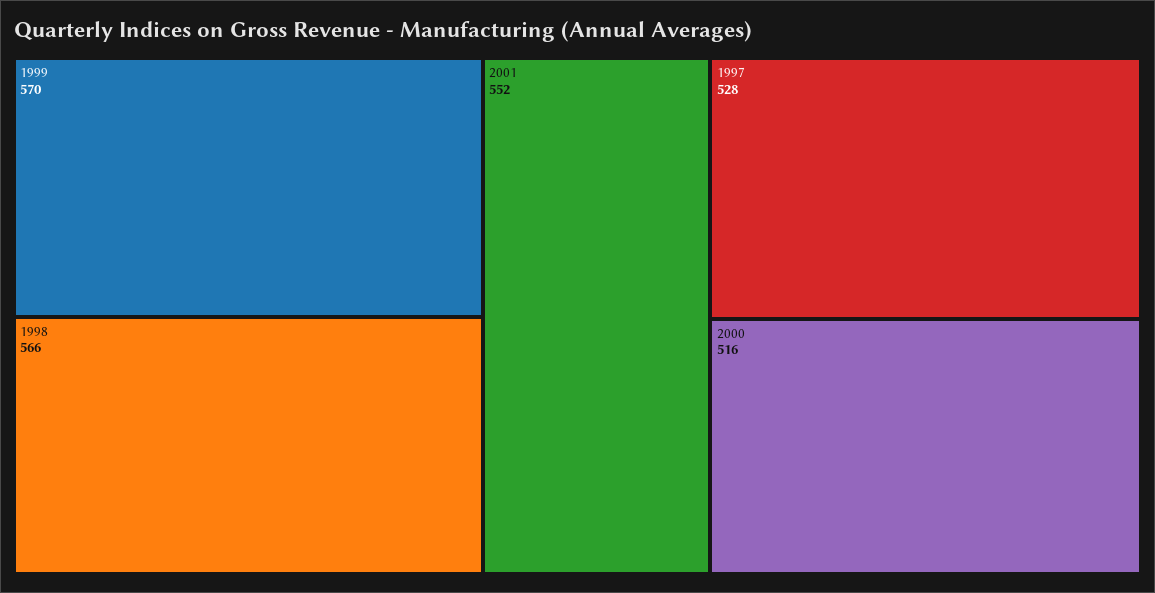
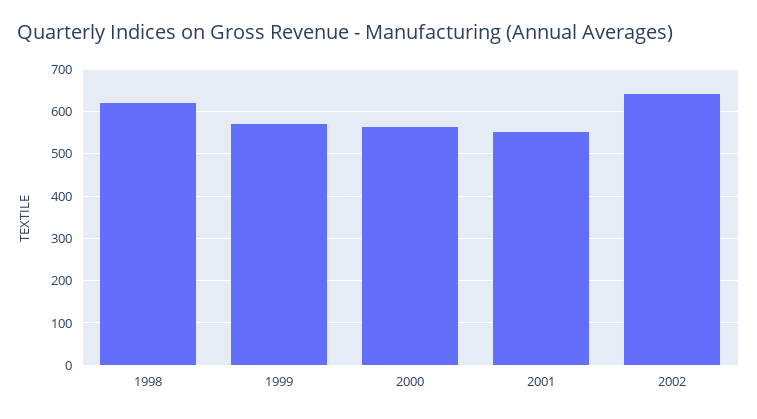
1998: 566 -> 620
1997: 528 -> none
2000: 516 -> 560
2002: none -> 640

